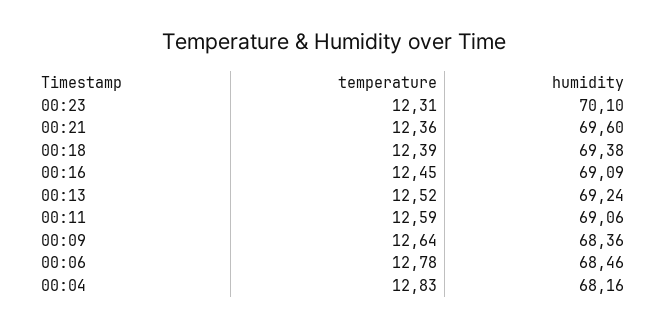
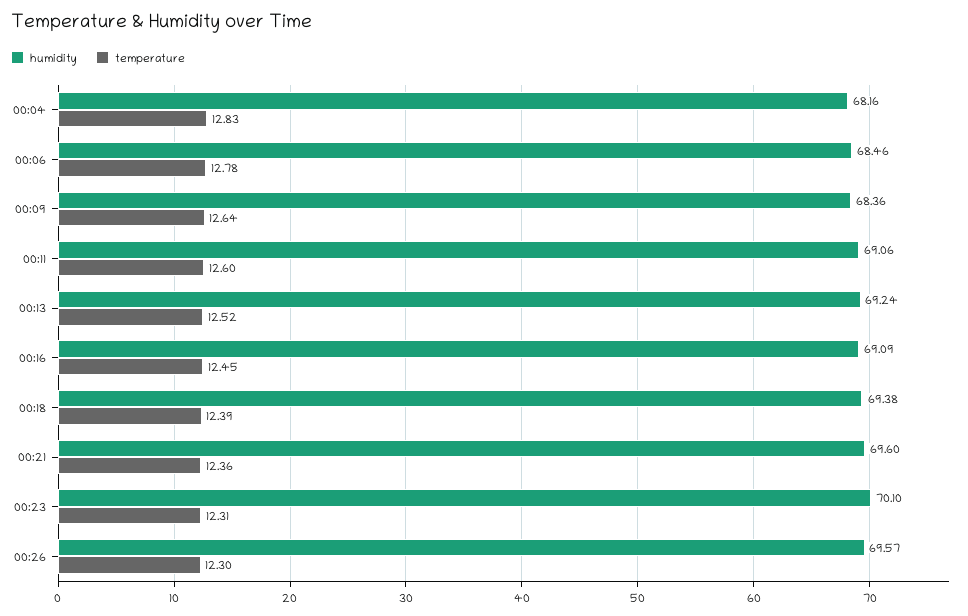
temperature, 00:11: 12.59 -> 12.6
humidity, 00:26: none -> 69.57
temperature, 00:26: none -> 12.3

